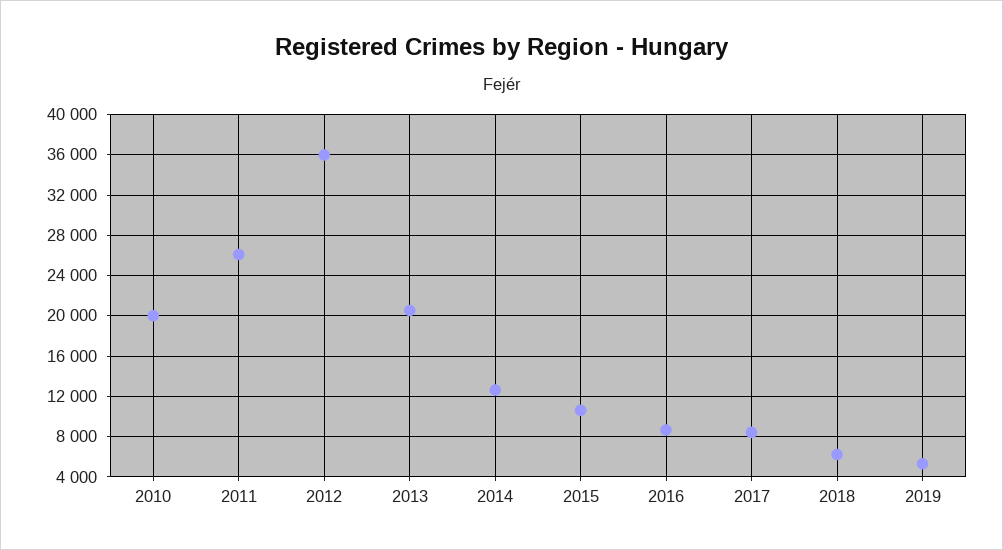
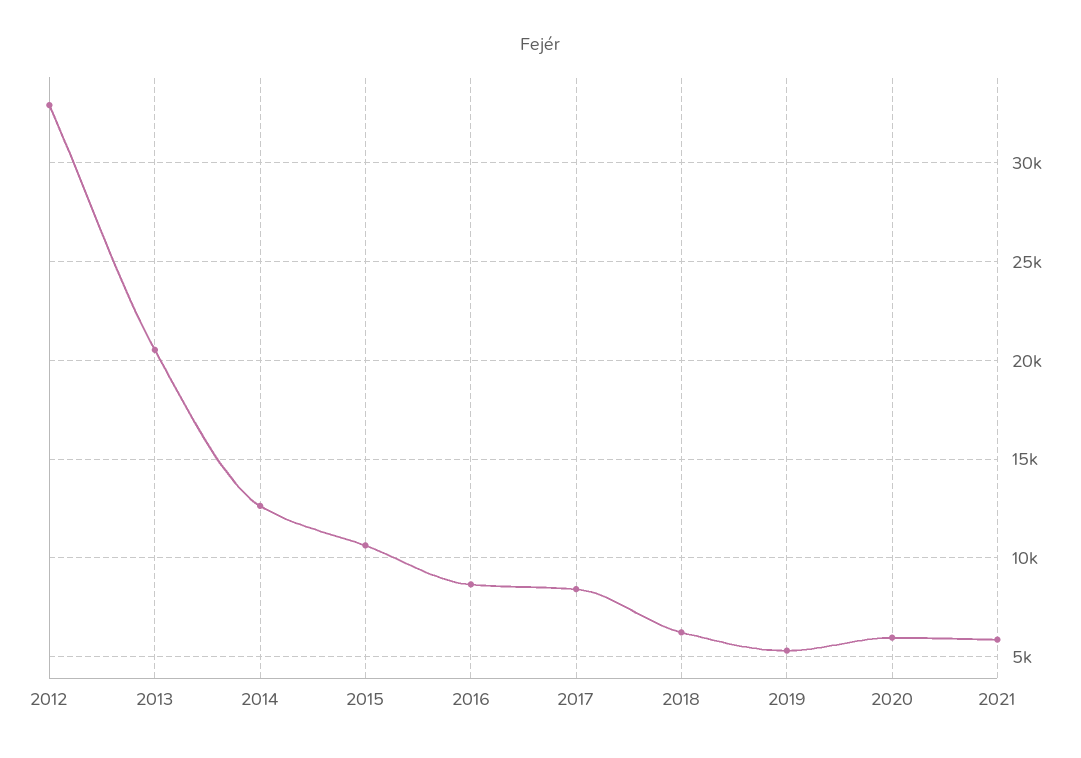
2010: 20000 -> none
2011: 26000 -> none
2012: 36000 -> 33000
2020: none -> 6000
2021: none -> 6000

